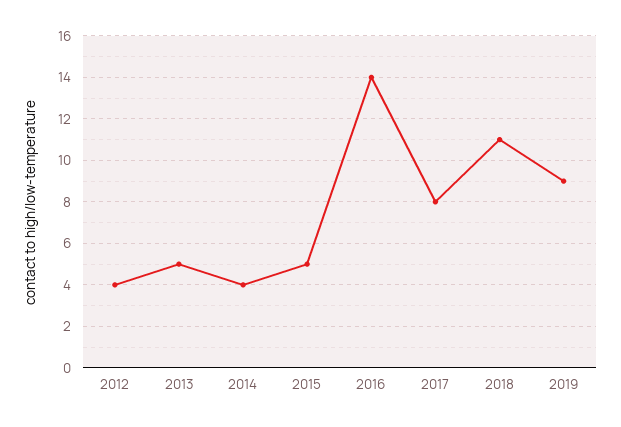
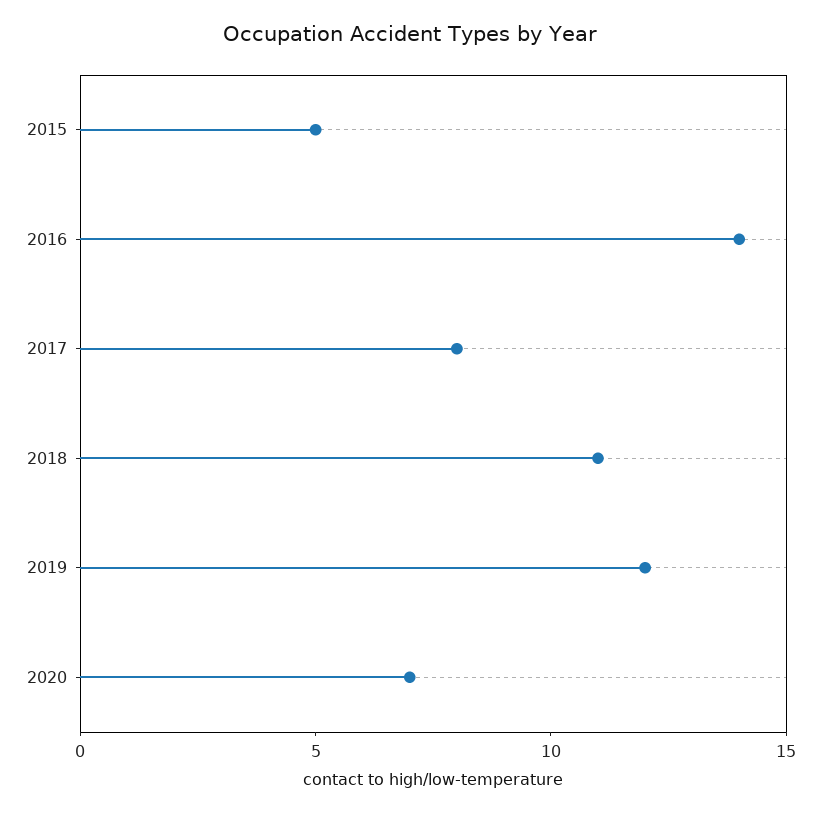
2012: 4 -> none
2013: 5 -> none
2014: 4 -> none
2019: 9 -> 12
2020: none -> 7

